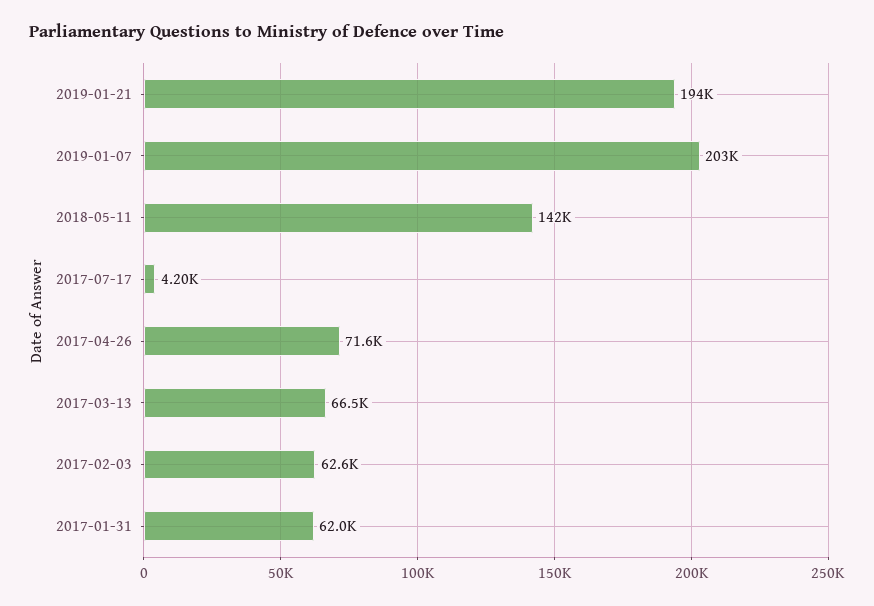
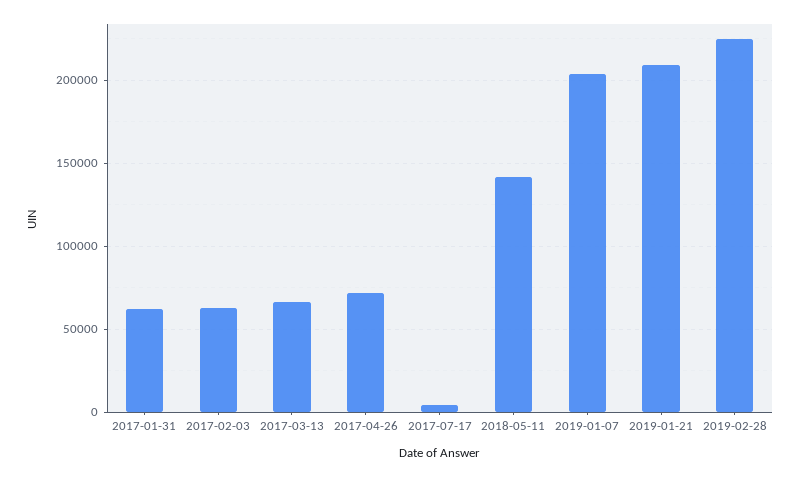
2019-01-21: 194000 -> 210000
2019-02-28: none -> 225000

